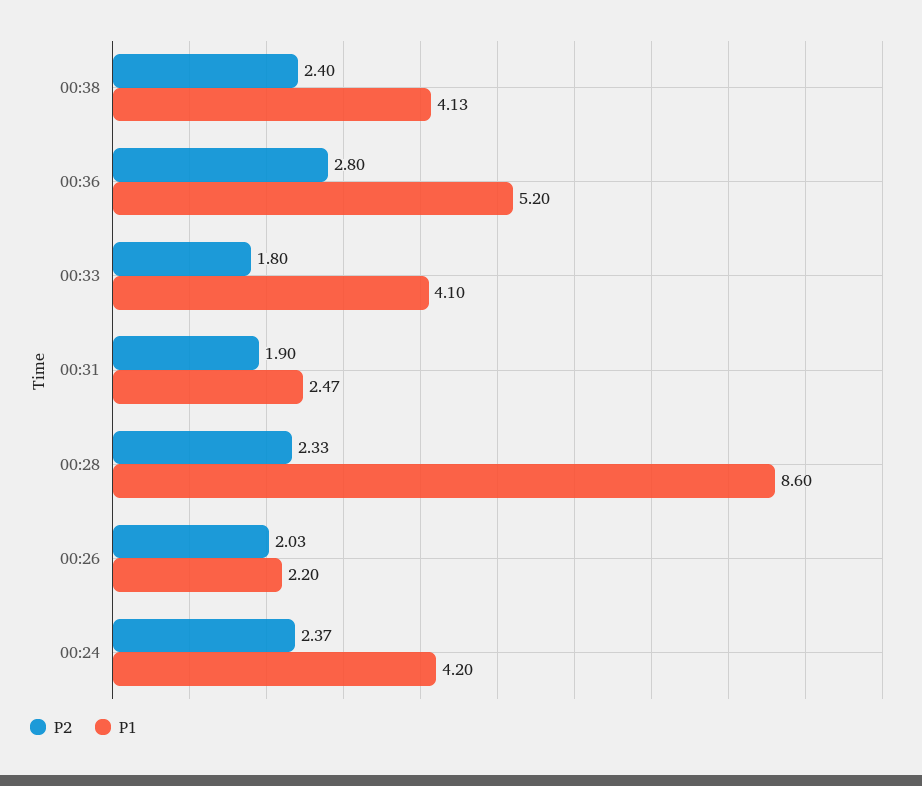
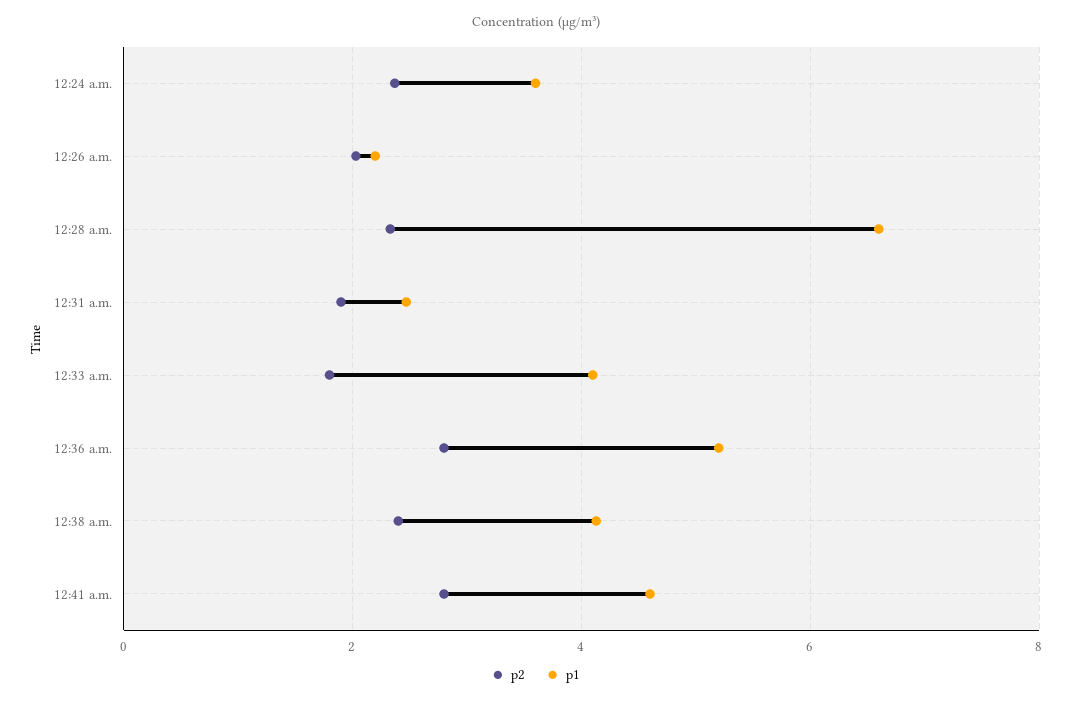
P1, 00:28: 8.6 -> 6.6
P1, 00:24: 4.2 -> 3.6
P2, 12:41 a.m.: none -> 2.8
P1, 12:41 a.m.: none -> 4.6

